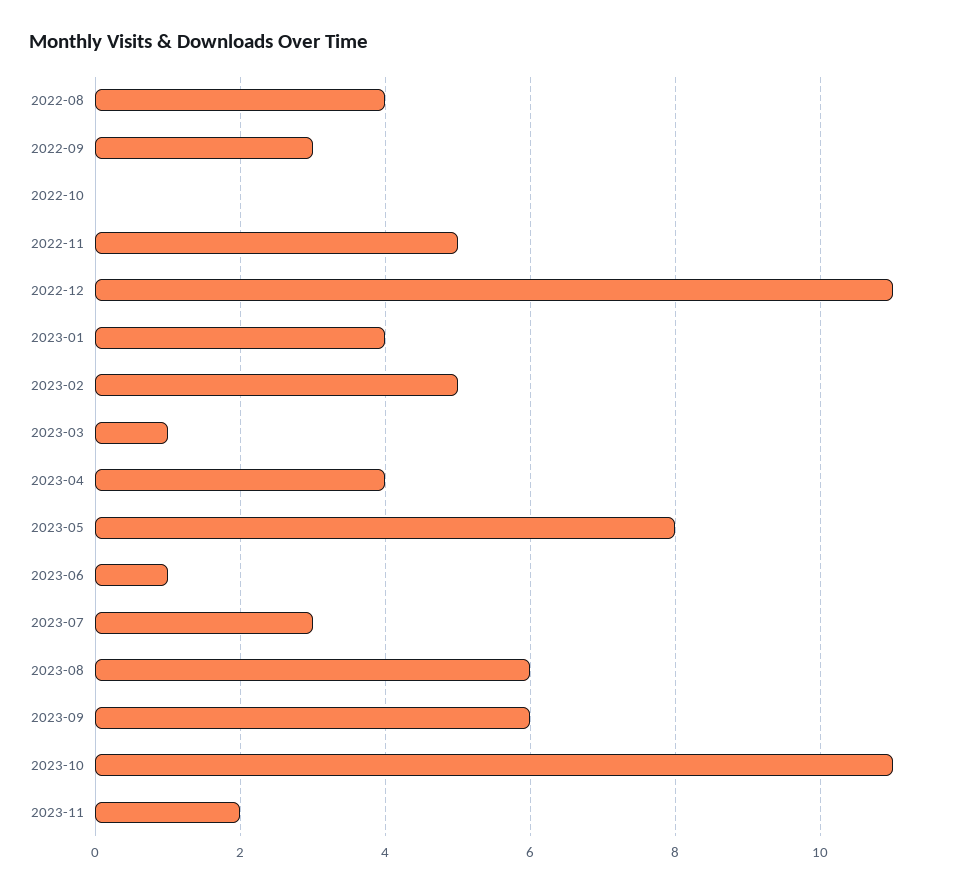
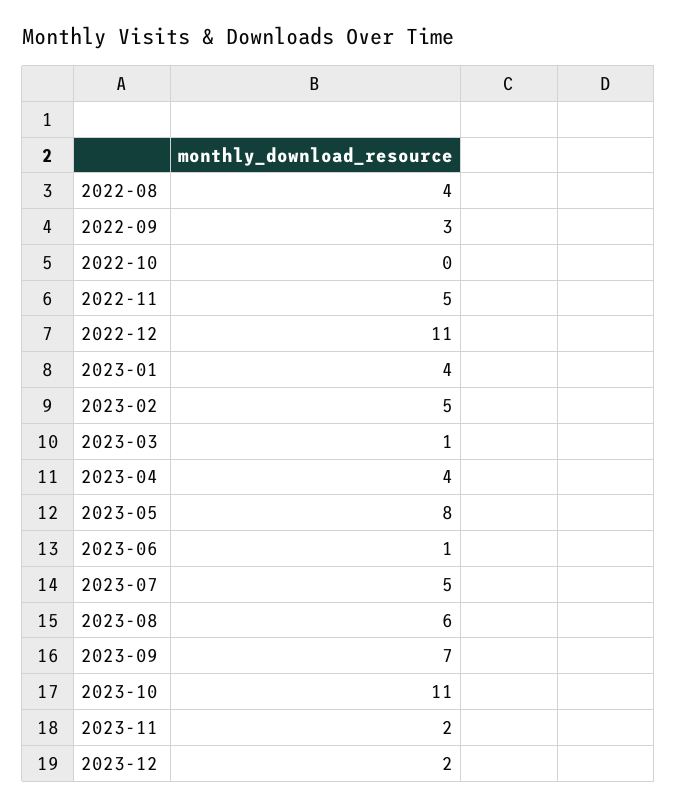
2023-07: 3 -> 5
2023-09: 6 -> 7
2023-12: none -> 2

